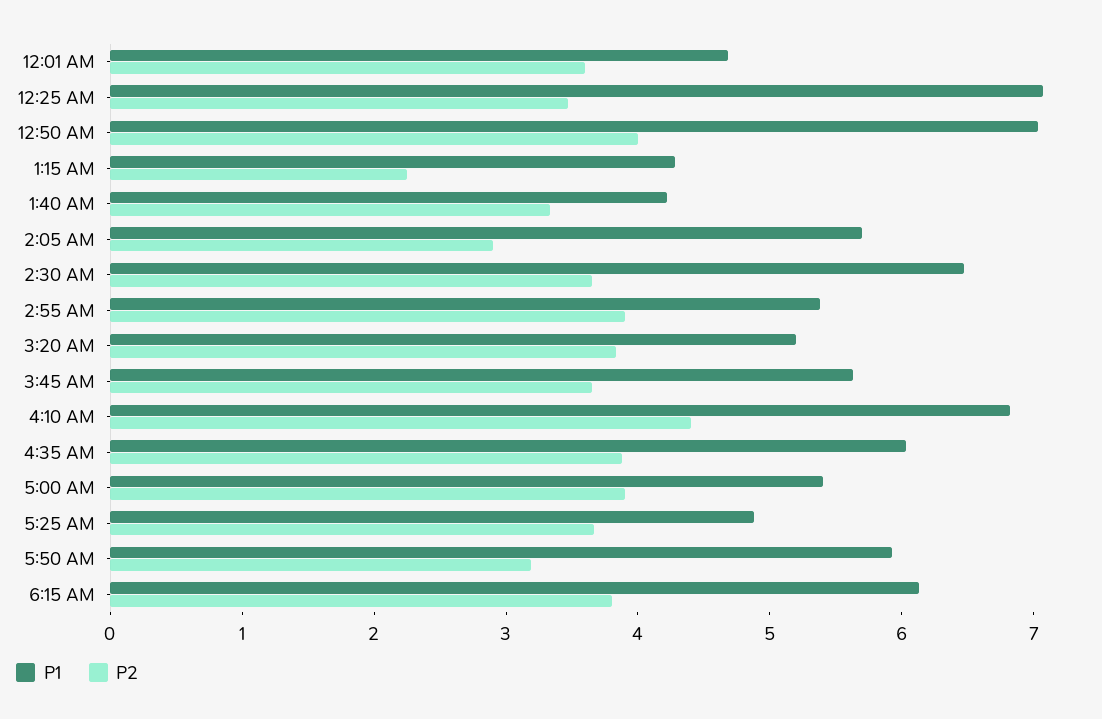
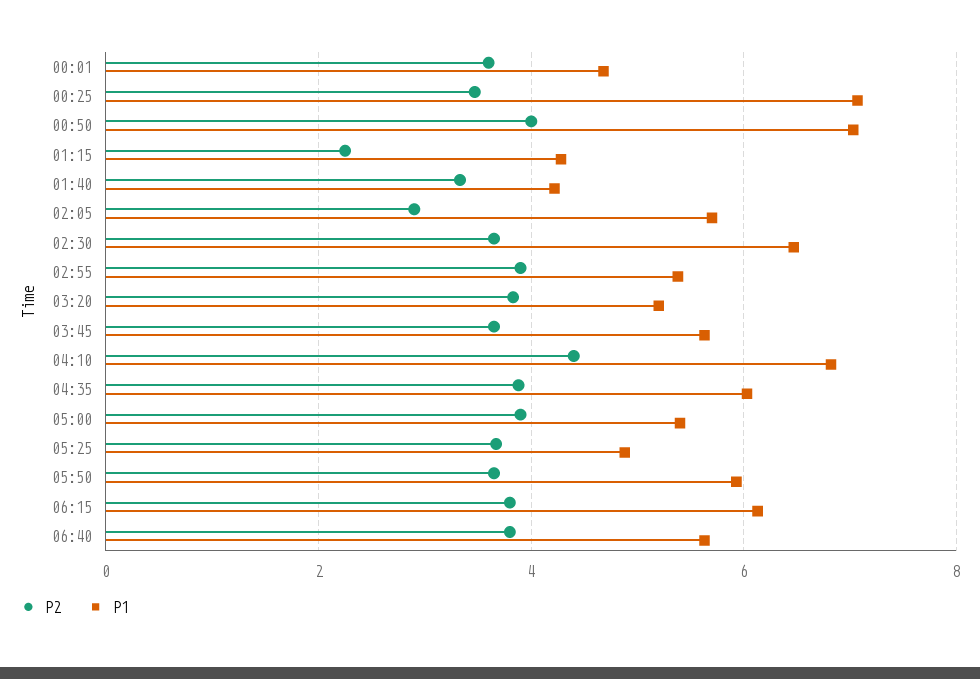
P2, 5:50 AM: 3.2 -> 3.6
P2, 06:40: none -> 3.8
P1, 06:40: none -> 5.6

